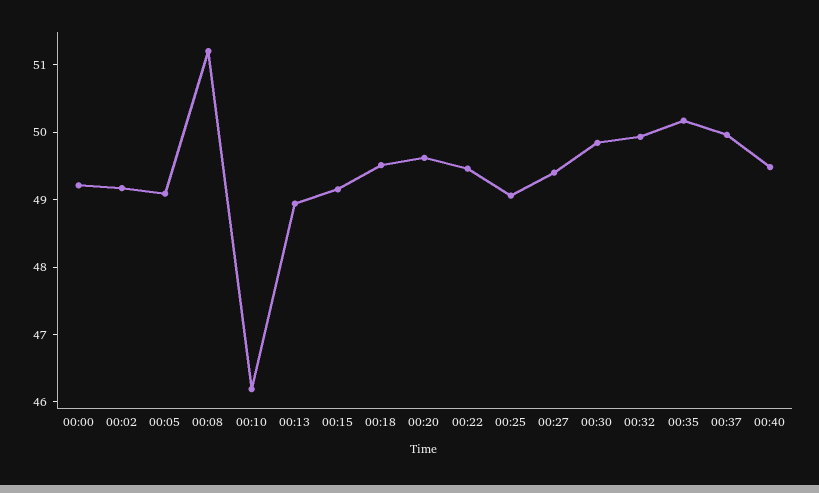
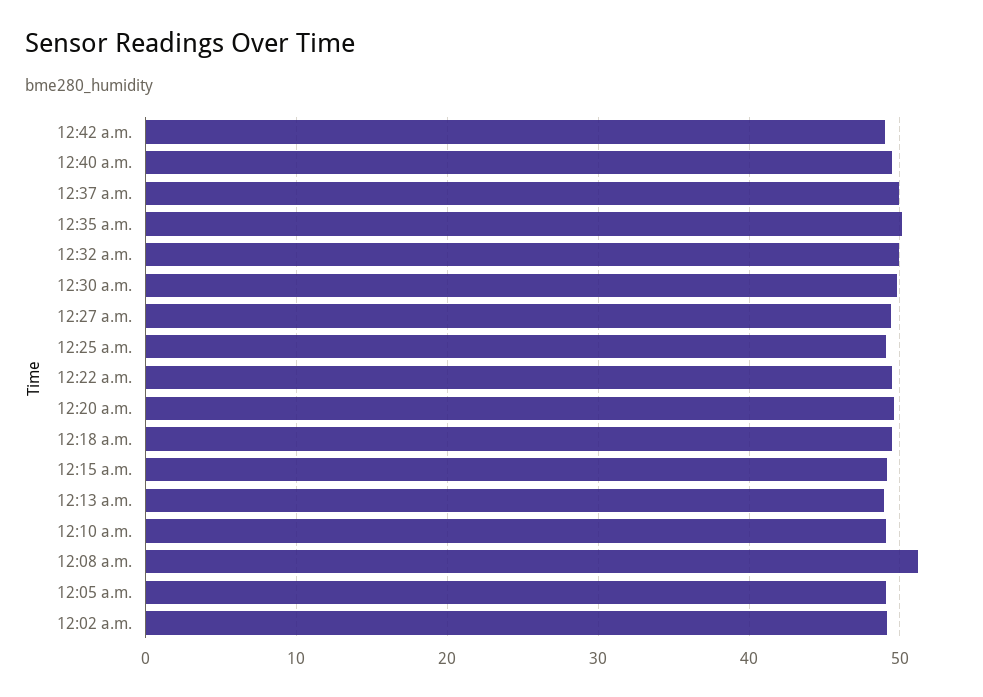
00:00: 49.2 -> none
00:10: 46.2 -> 49
12:42 a.m.: none -> 49

